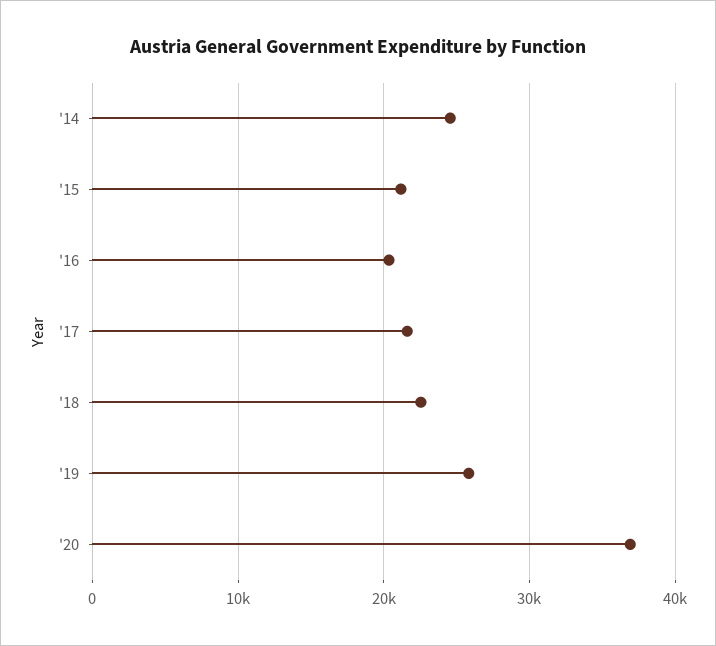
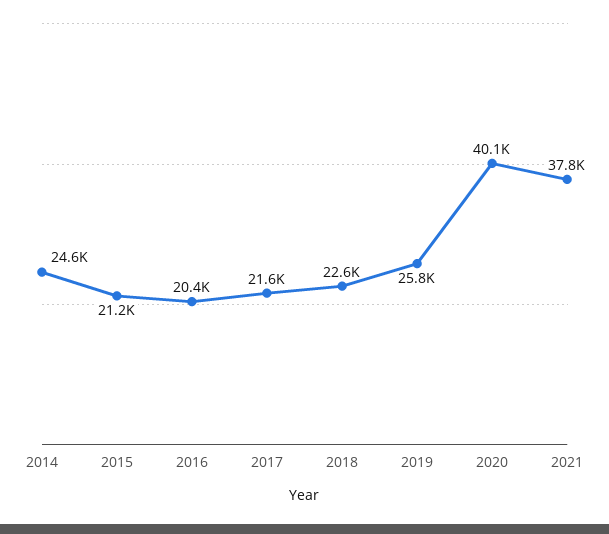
'20: 37000 -> 40100
2021: none -> 37800

